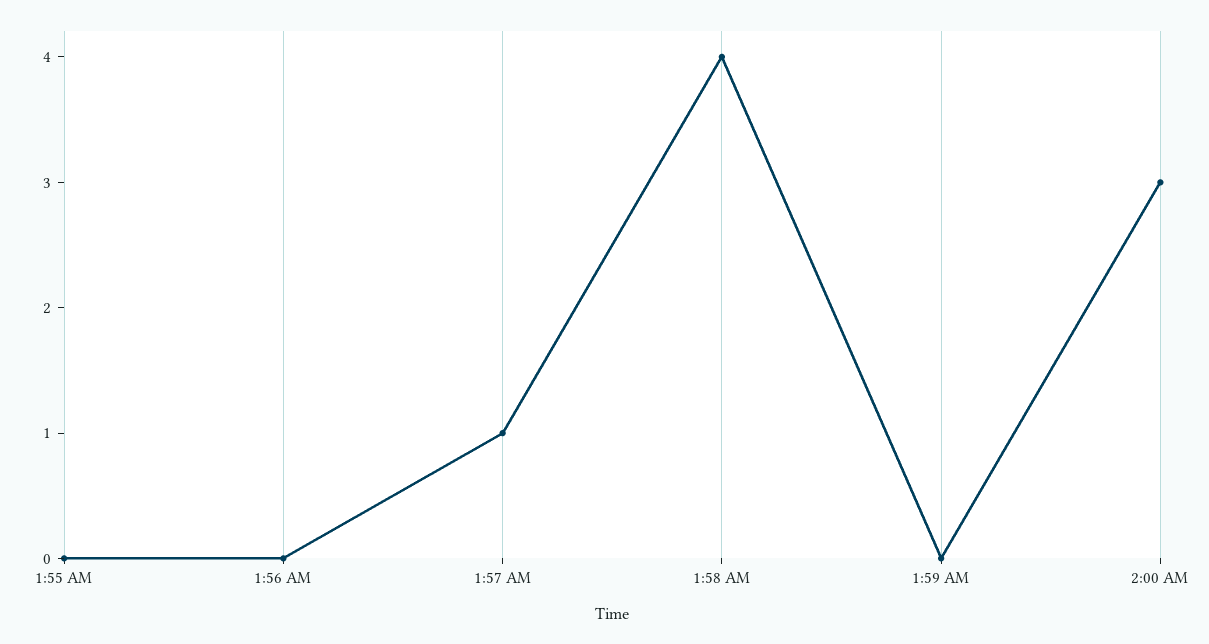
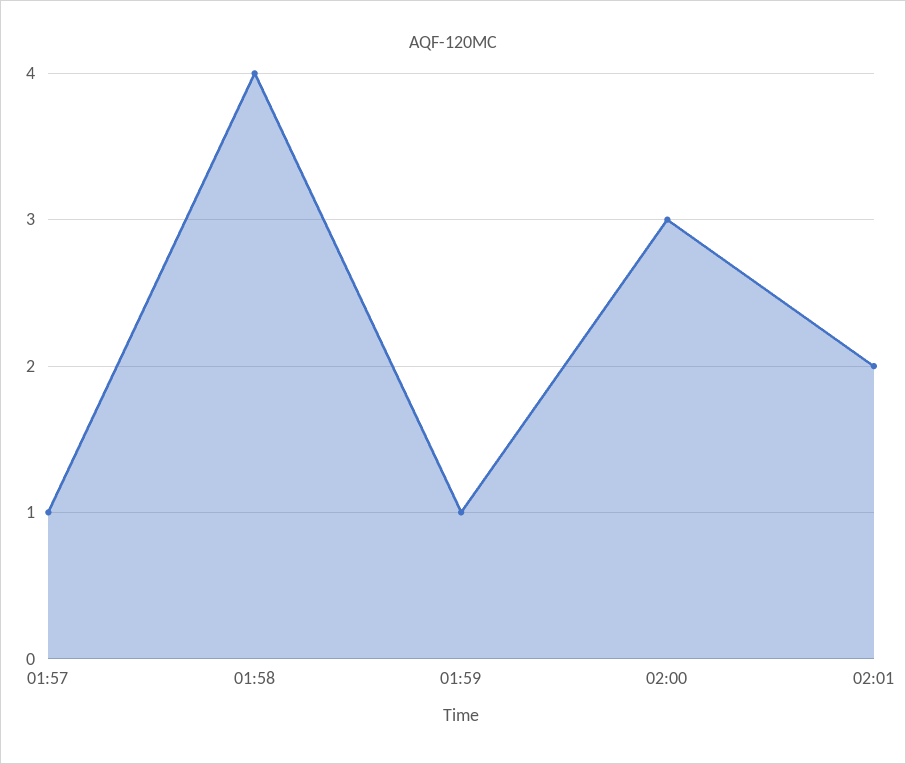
1:55 AM: 0 -> none
1:56 AM: 0 -> none
1:59 AM: 0 -> 1
02:01: none -> 2

